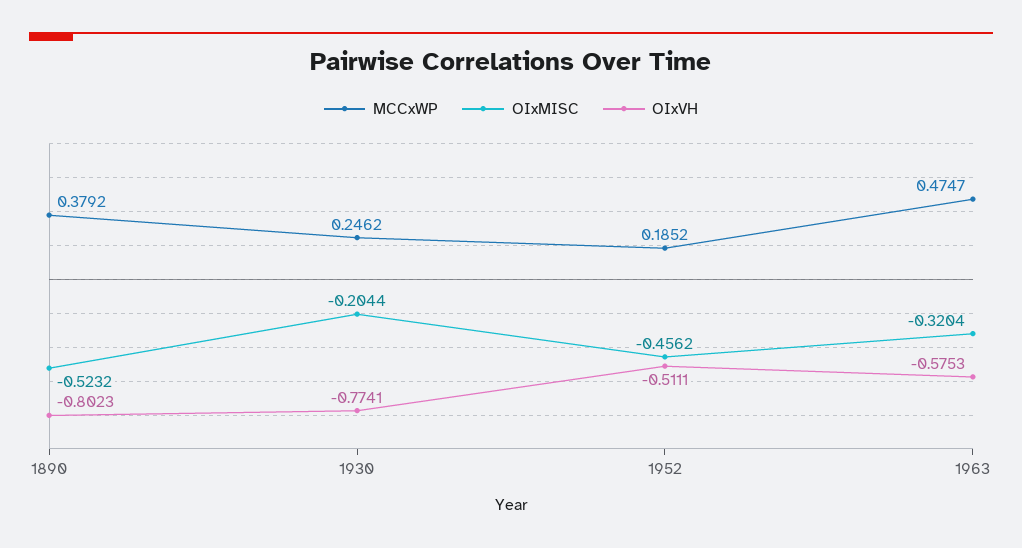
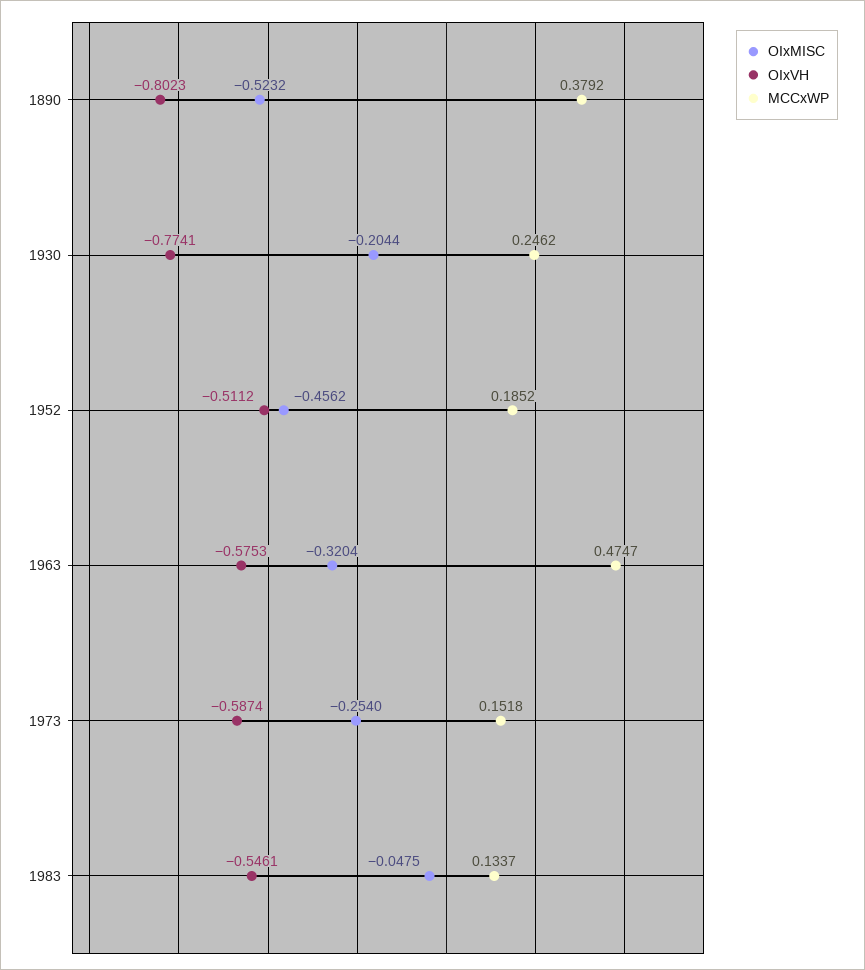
OIxVH, 1952: -0.5111 -> -0.5112
OIxMISC, 1973: none -> -0.254
OIxVH, 1973: none -> -0.5874
MCCxWP, 1973: none -> 0.1518
OIxMISC, 1983: none -> -0.0475
OIxVH, 1983: none -> -0.5461
MCCxWP, 1983: none -> 0.1337

